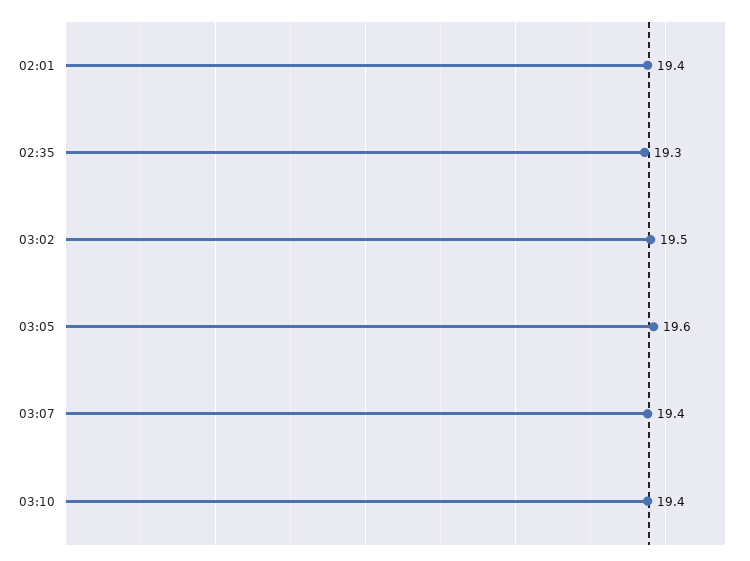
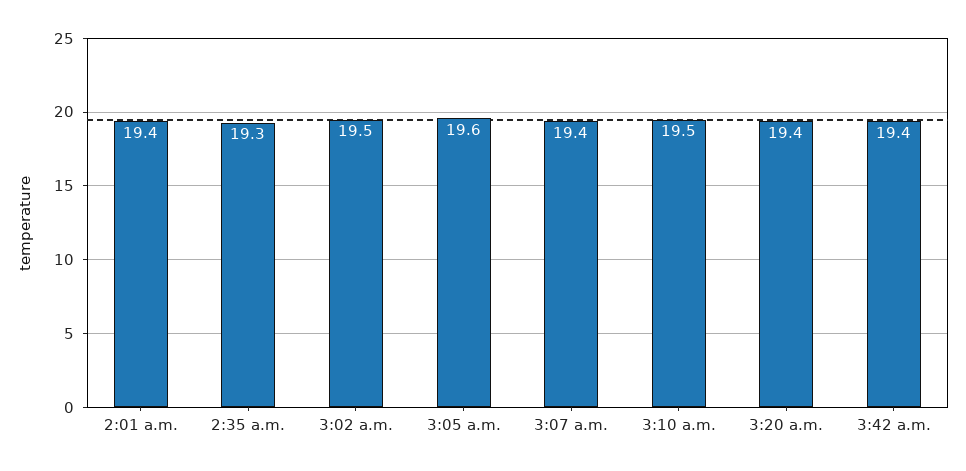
03:10: 19.4 -> 19.5
3:20 a.m.: none -> 19.4
3:42 a.m.: none -> 19.4

